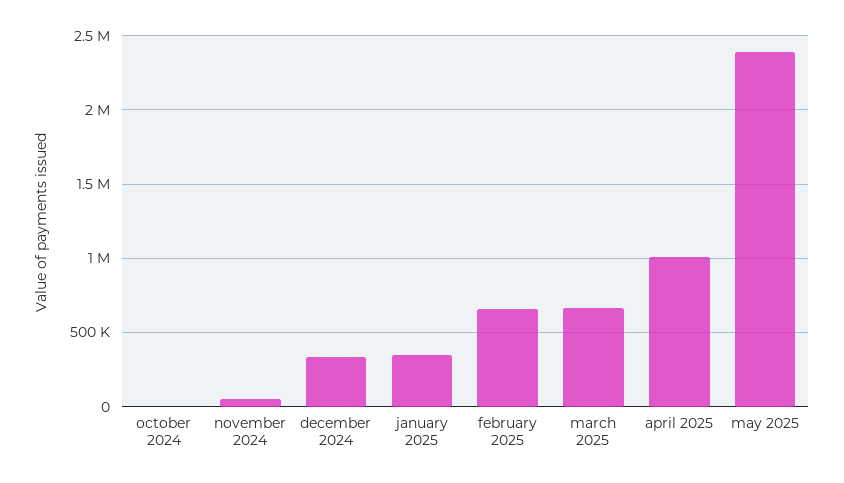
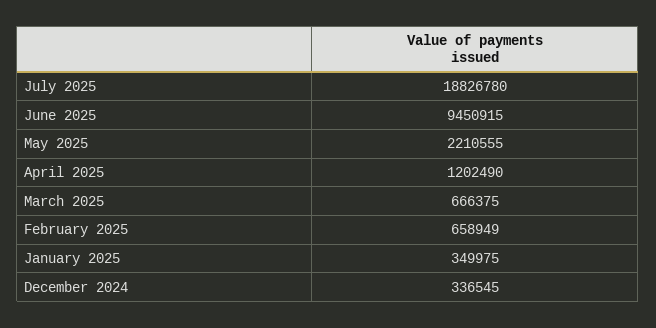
october 2024: 0 -> none
november 2024: 50000 -> none
april 2025: 1000000 -> 1202490
may 2025: 2400000 -> 2210555
July 2025: none -> 18826780
June 2025: none -> 9450915

